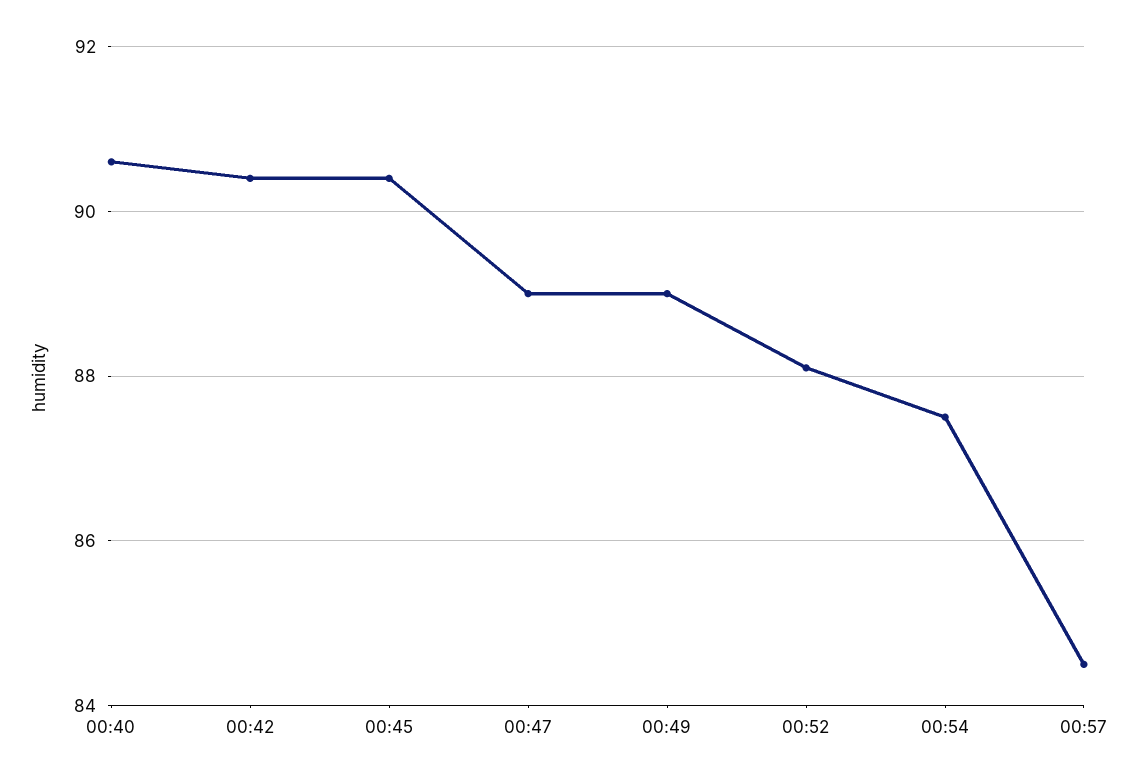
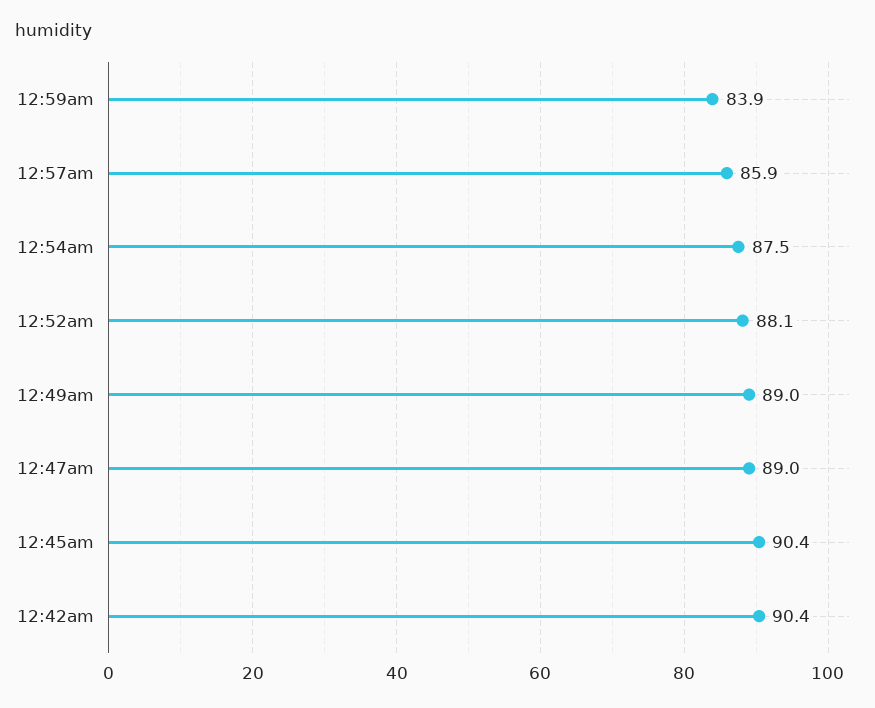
00:40: 90.5 -> none
00:57: 84.5 -> 85.9
12:59am: none -> 83.9

